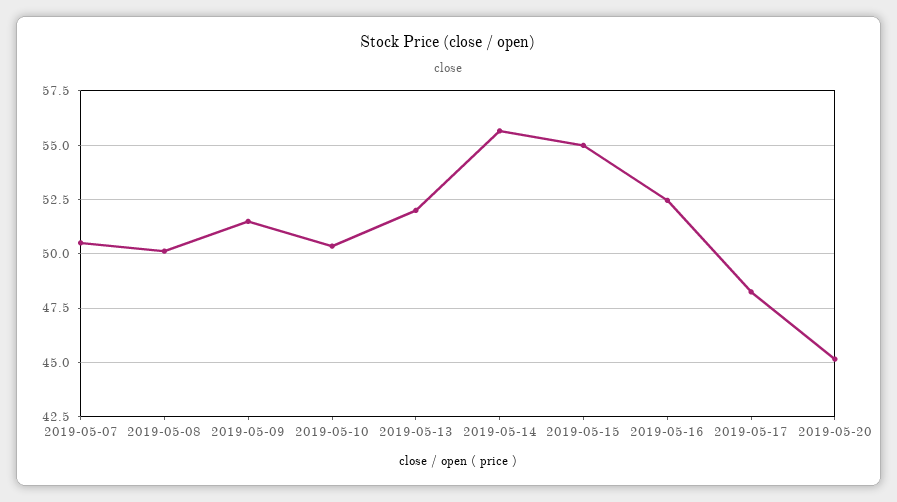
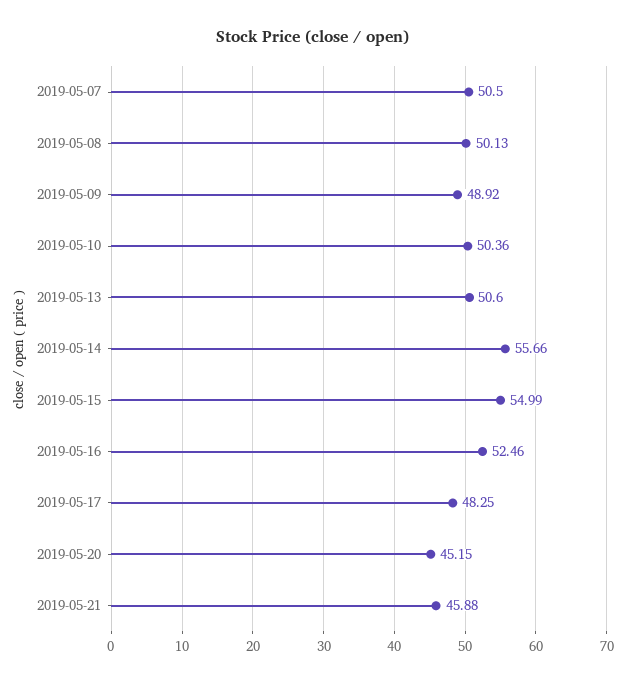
2019-05-09: 51.5 -> 48.92
2019-05-13: 52 -> 50.6
2019-05-21: none -> 45.88

